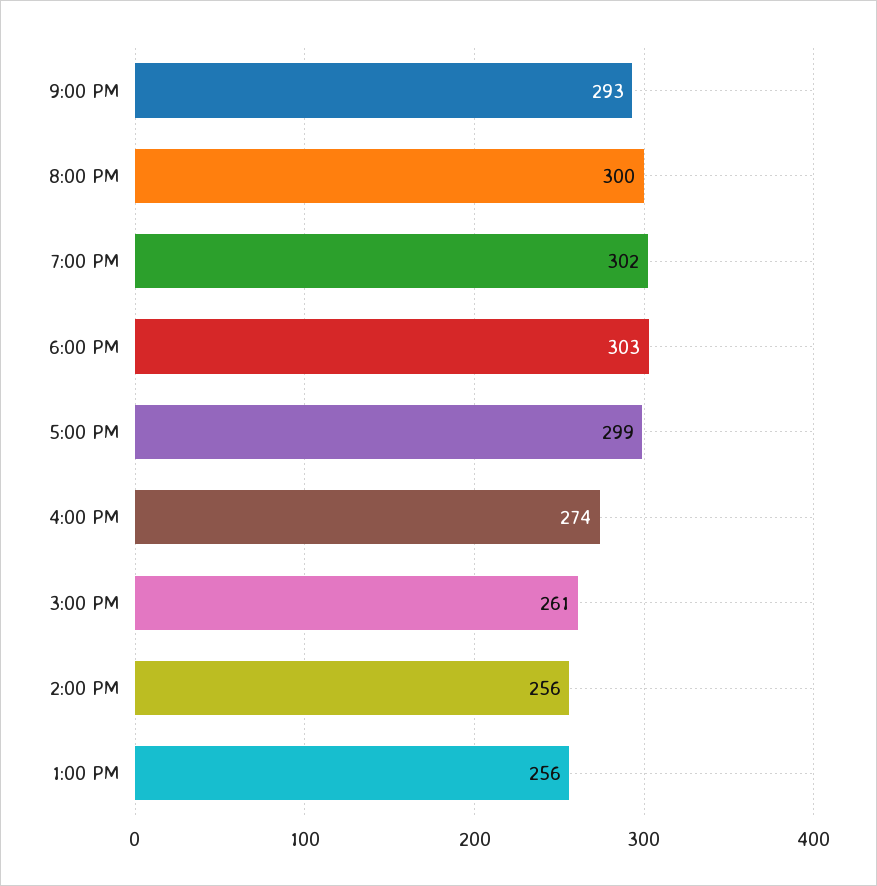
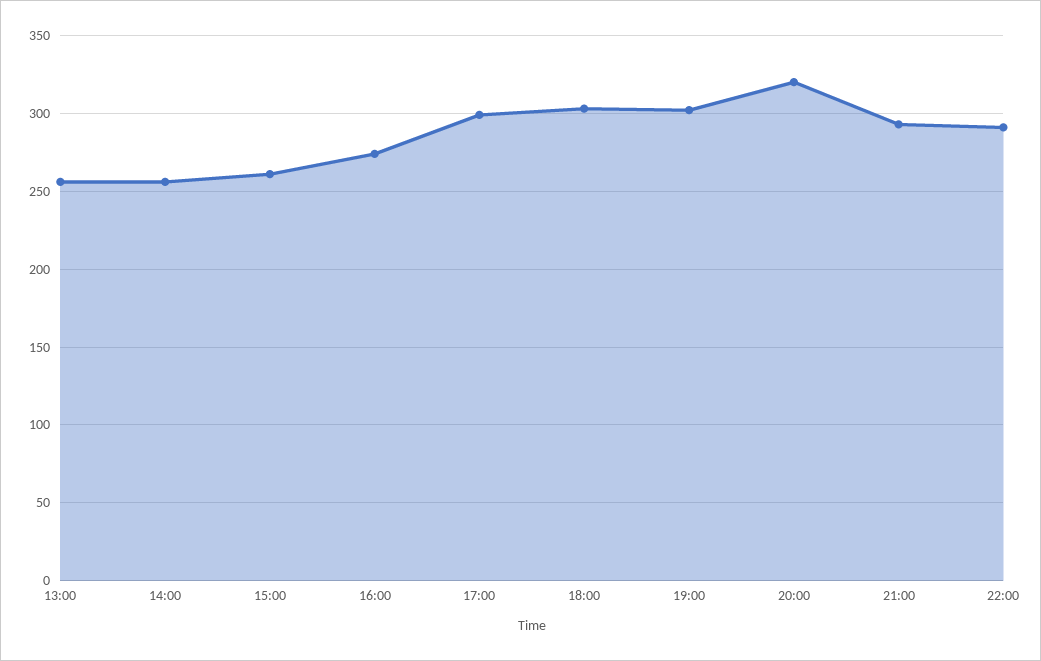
8:00 PM: 300 -> 320
22:00: none -> 290

